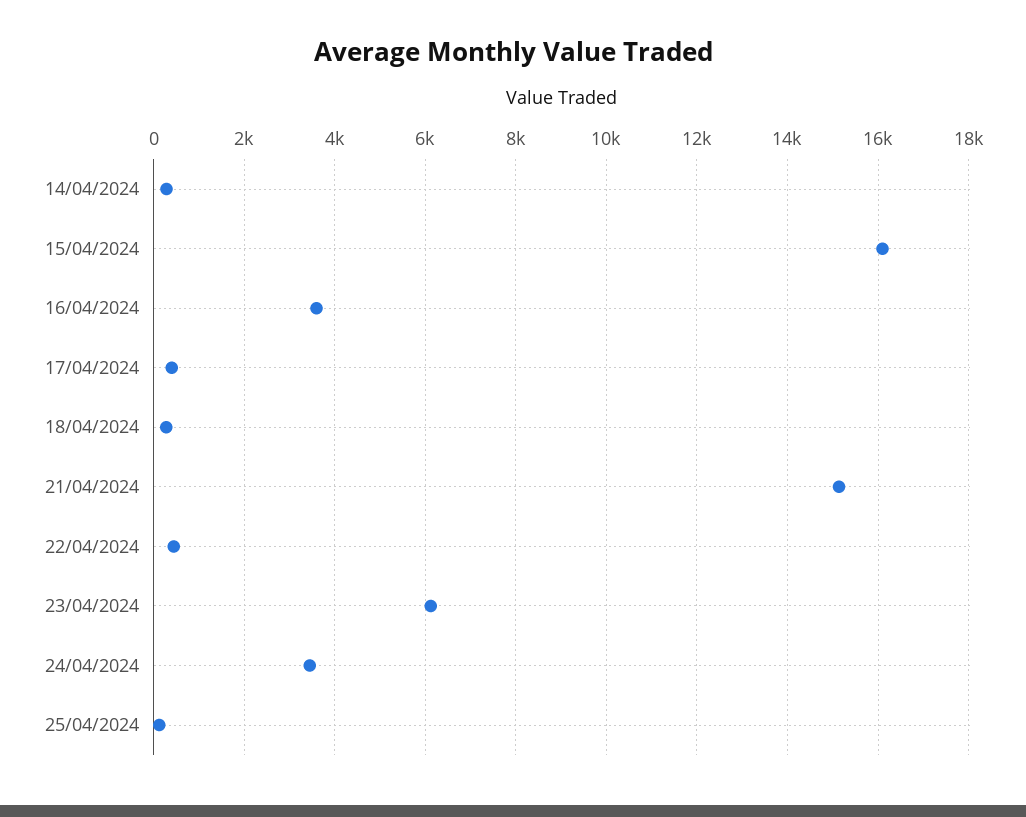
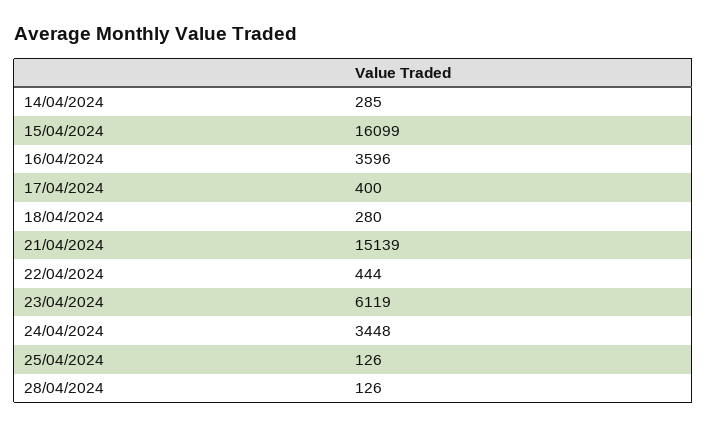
28/04/2024: none -> 126

